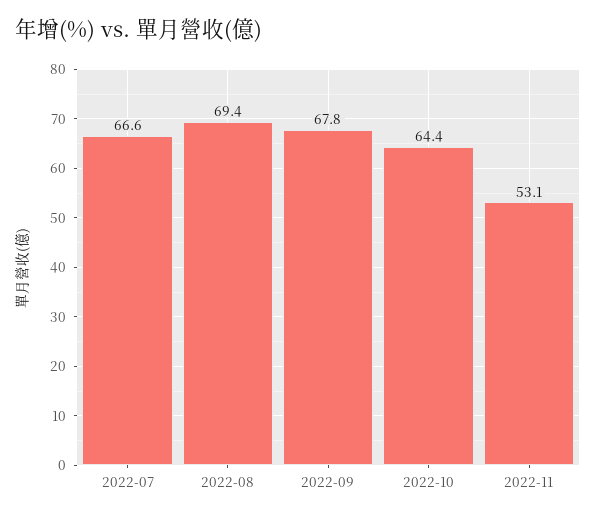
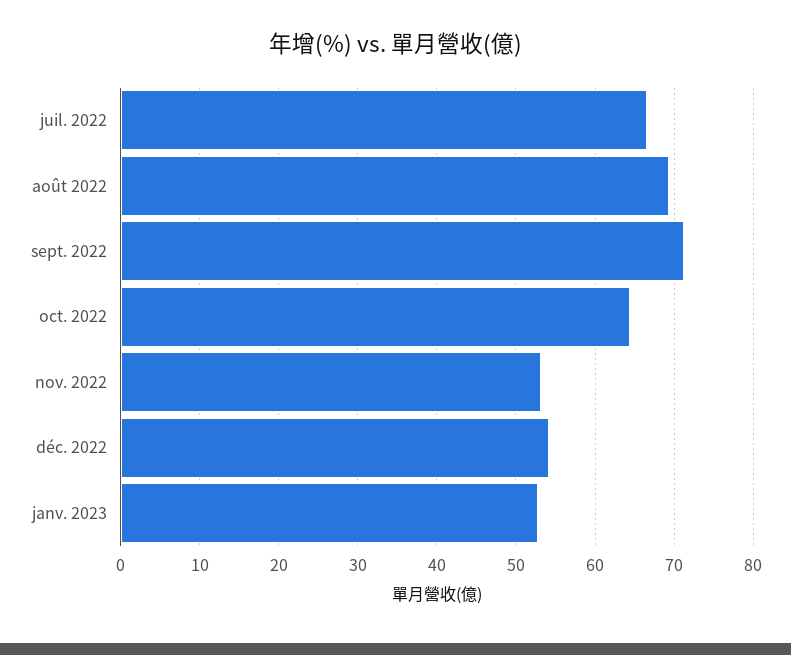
2022-09: 67.8 -> 71
déc. 2022: none -> 54
janv. 2023: none -> 53

